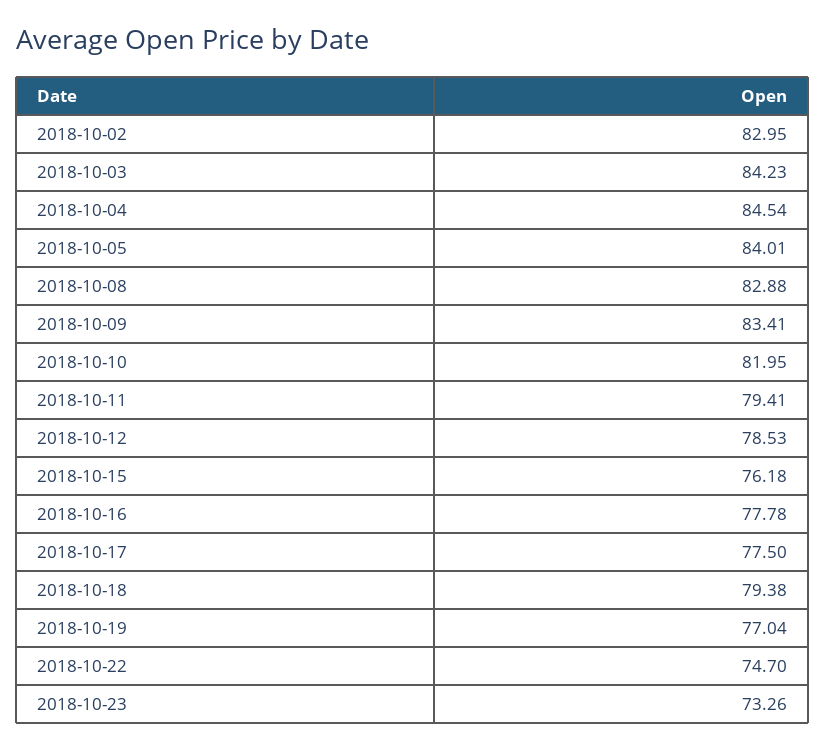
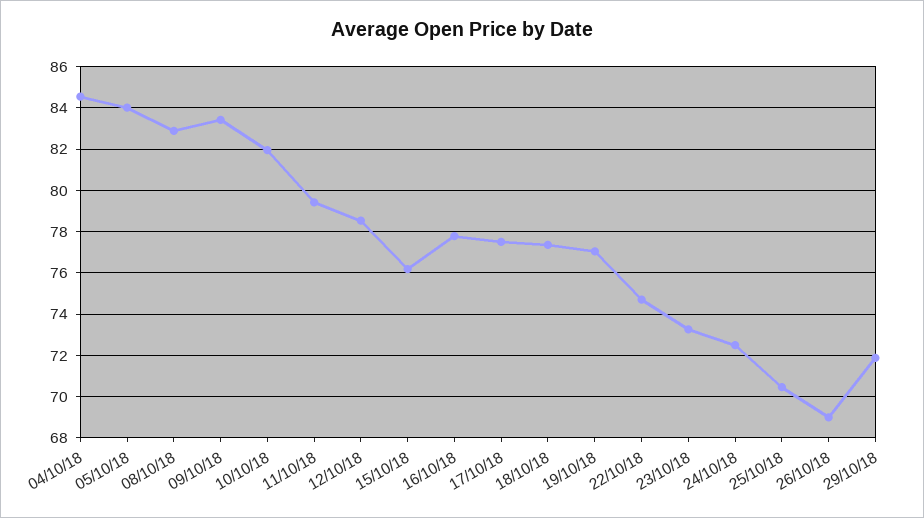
2018-10-02: 82.95 -> none
2018-10-03: 84.23 -> none
2018-10-18: 79.38 -> 77.5
24/10/18: none -> 72.5
25/10/18: none -> 70.5
26/10/18: none -> 69
29/10/18: none -> 72

